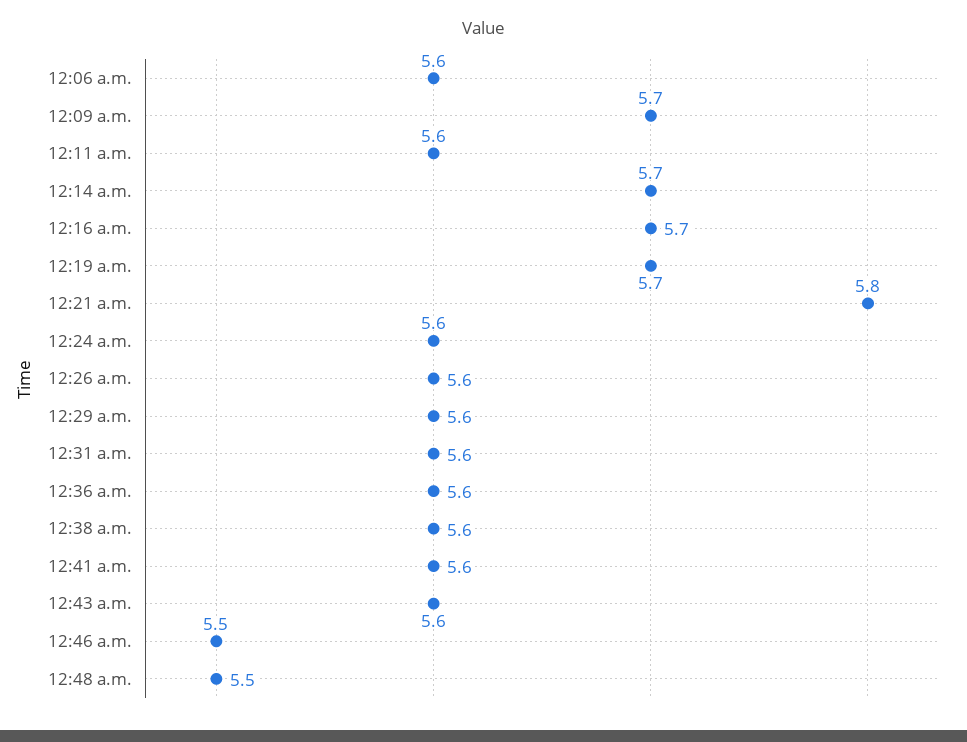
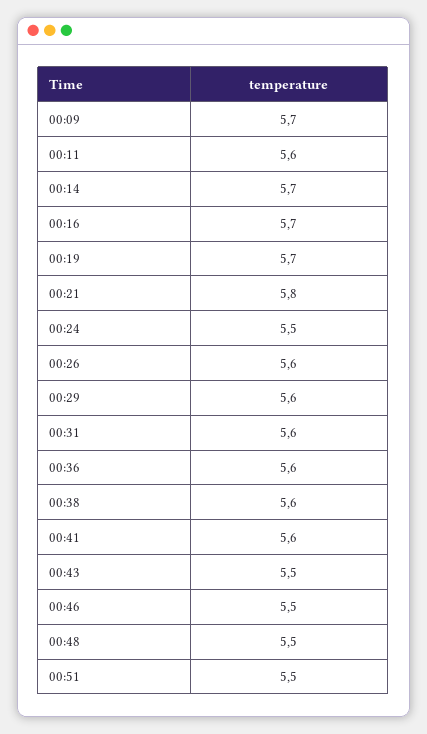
12:06 a.m.: 5.6 -> none
12:24 a.m.: 5.6 -> 5.5
12:43 a.m.: 5.6 -> 5.5
00:51: none -> 5.5

